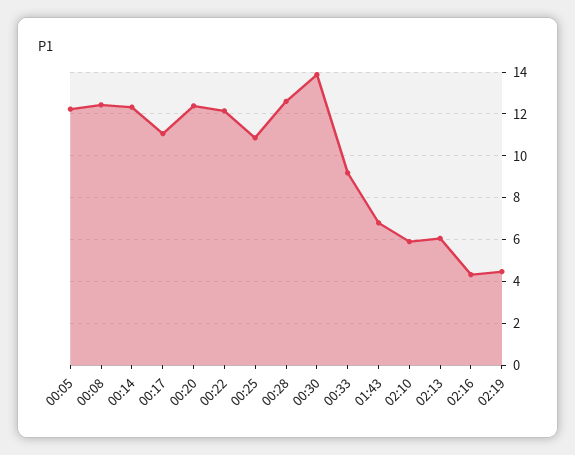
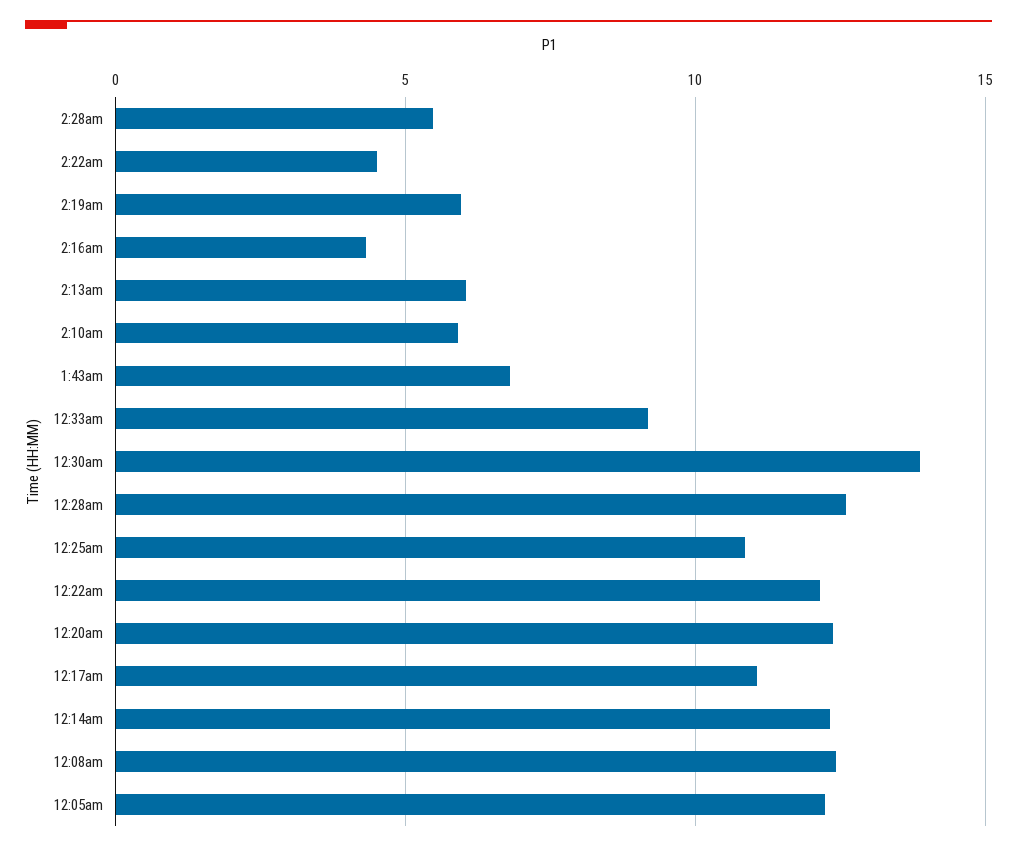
02:19: 4.5 -> 6
2:28am: none -> 5.5
2:22am: none -> 4.5

